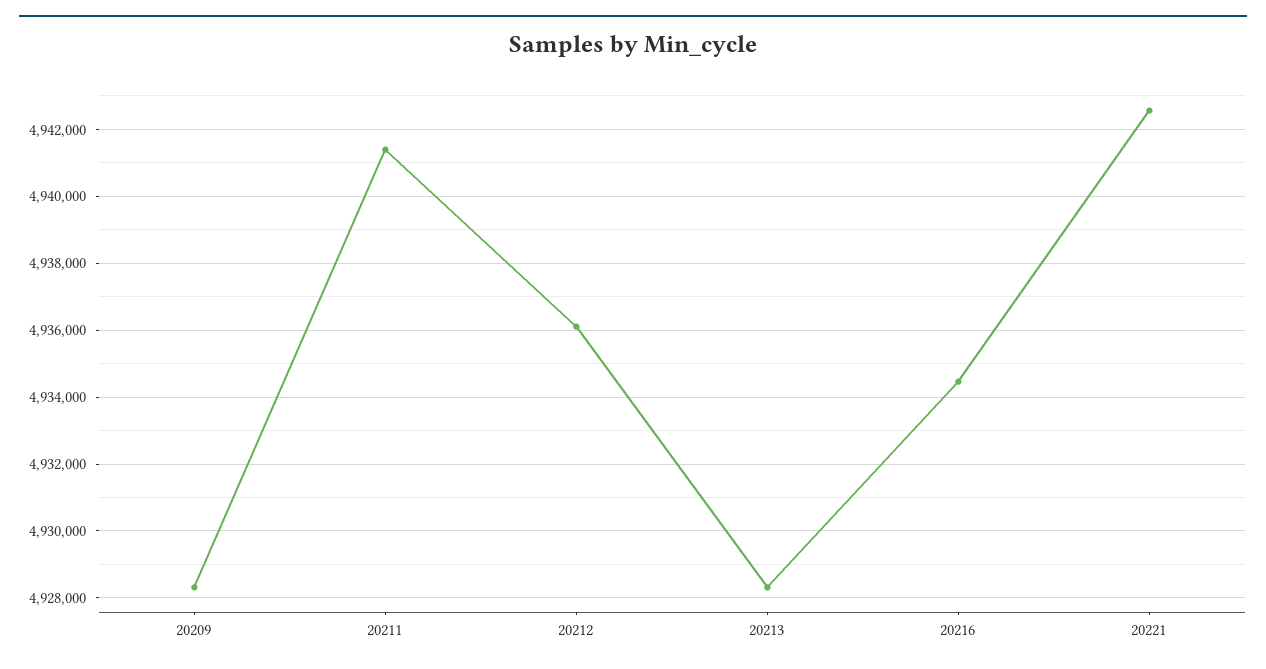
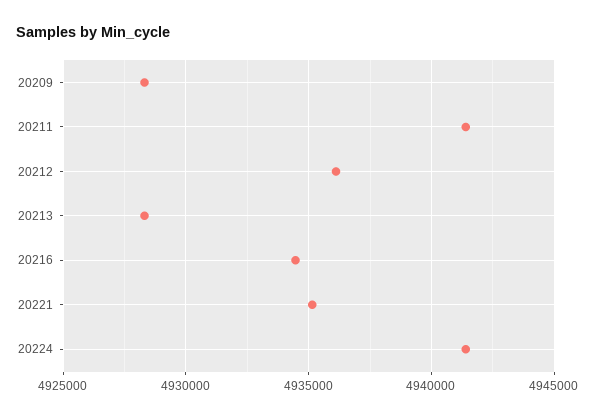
20221: 4942600 -> 4935000
20224: none -> 4941500

